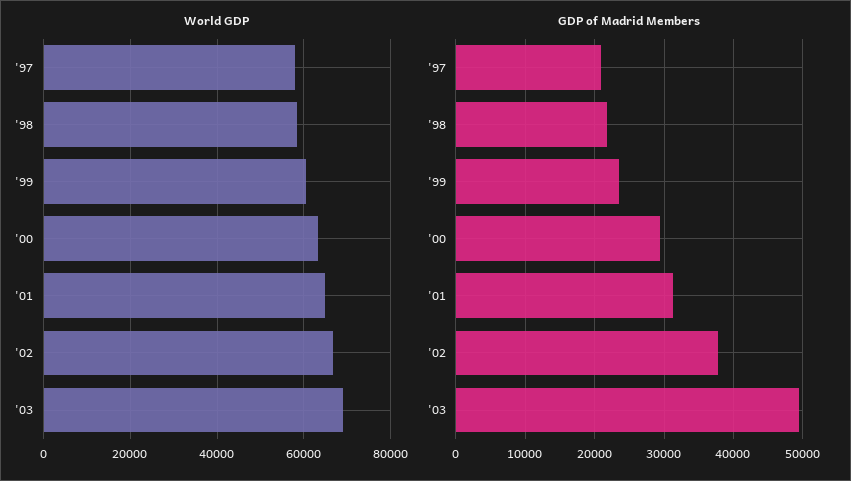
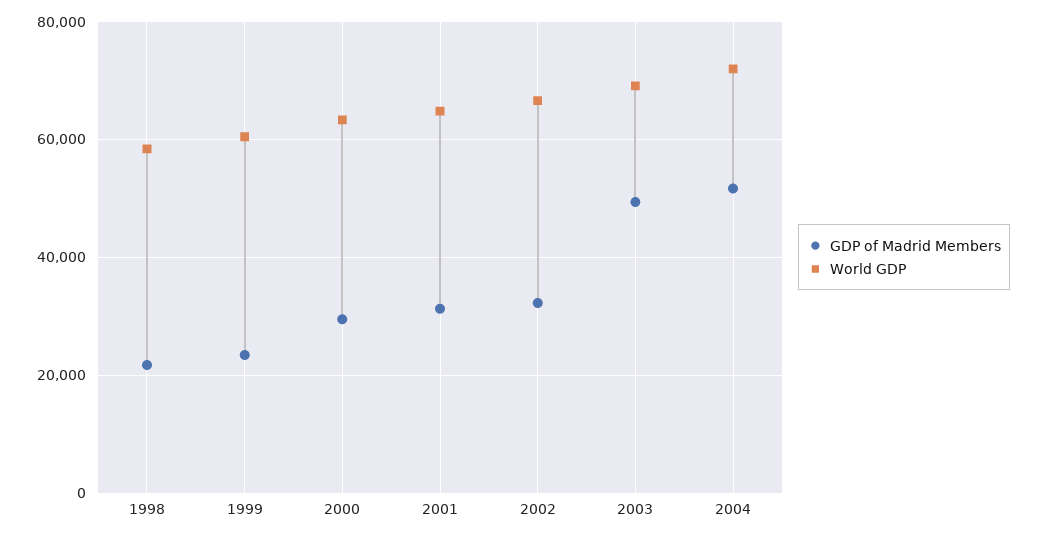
World GDP, '97: 58000 -> none
GDP of Madrid Members, '97: 21000 -> none
GDP of Madrid Members, '02: 38000 -> 32000
GDP of Madrid Members, 2004: none -> 52000
World GDP, 2004: none -> 72000

